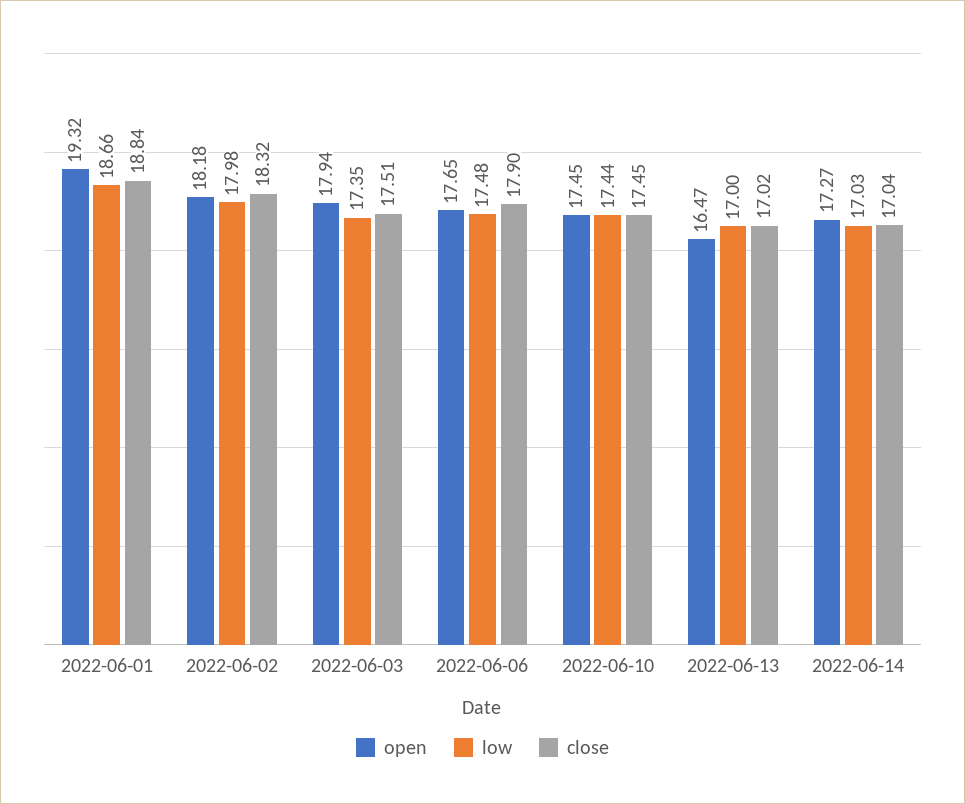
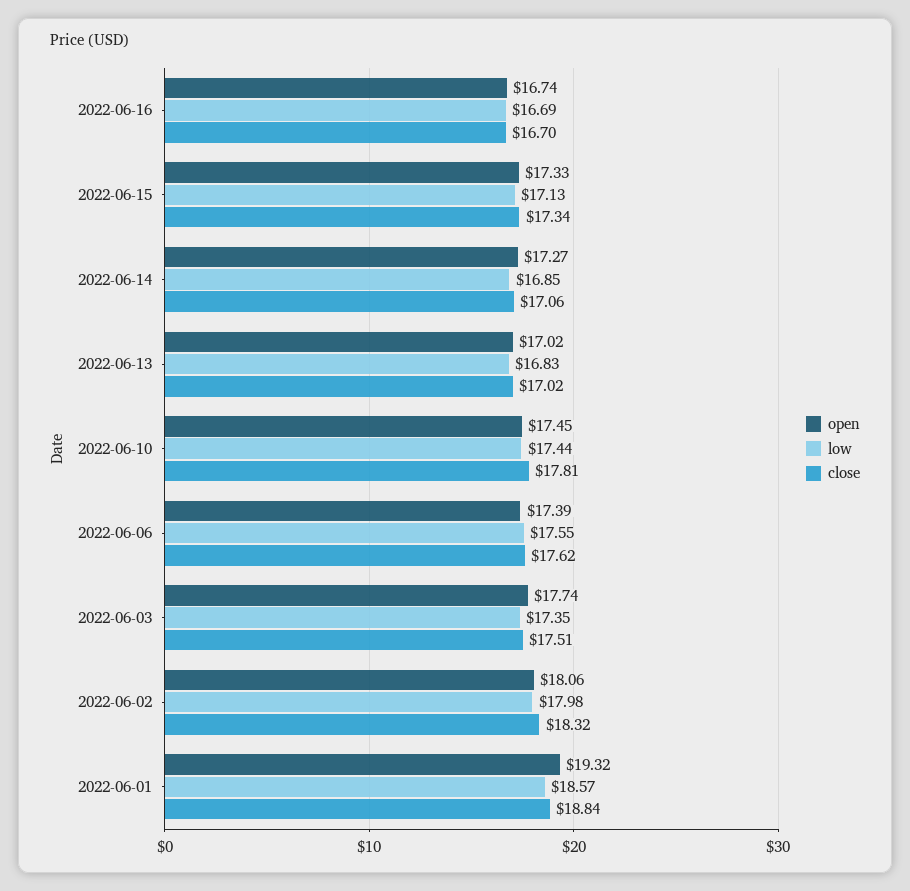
low, 2022-06-01: 18.66 -> 18.57
open, 2022-06-02: 18.18 -> 18.06
open, 2022-06-03: 17.94 -> 17.74
open, 2022-06-06: 17.65 -> 17.39
low, 2022-06-06: 17.48 -> 17.55
close, 2022-06-06: 17.9 -> 17.62
close, 2022-06-10: 17.45 -> 17.81
open, 2022-06-13: 16.47 -> 17.02
low, 2022-06-13: 17 -> 16.83
low, 2022-06-14: 17.03 -> 16.85
close, 2022-06-14: 17.04 -> 17.06
open, 2022-06-16: none -> 16.74
low, 2022-06-16: none -> 16.69
close, 2022-06-16: none -> 16.7
open, 2022-06-15: none -> 17.33
low, 2022-06-15: none -> 17.13
close, 2022-06-15: none -> 17.34

